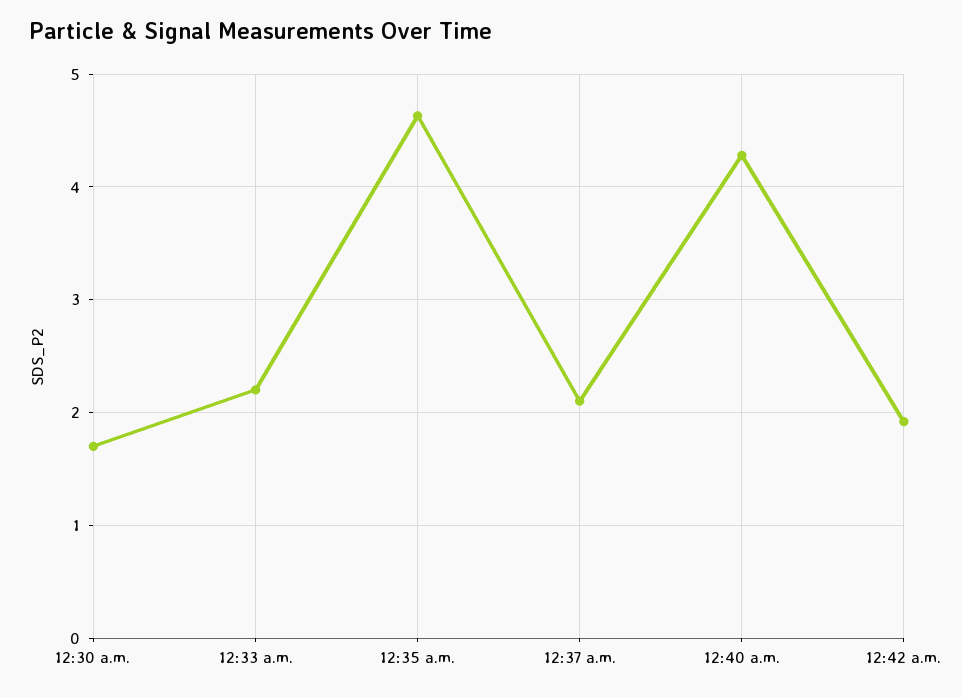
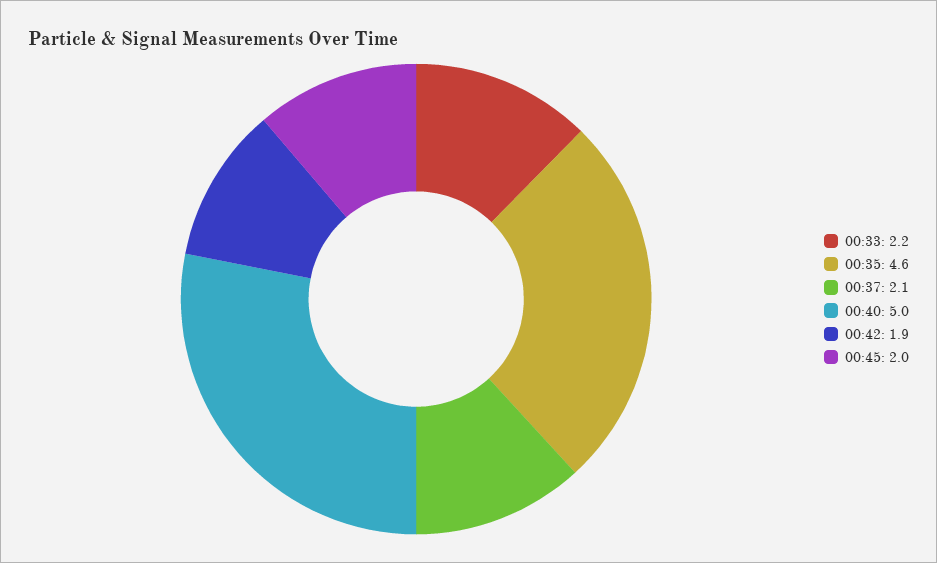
12:30 a.m.: 1.7 -> none
12:40 a.m.: 4.3 -> 5
00:45: none -> 2

